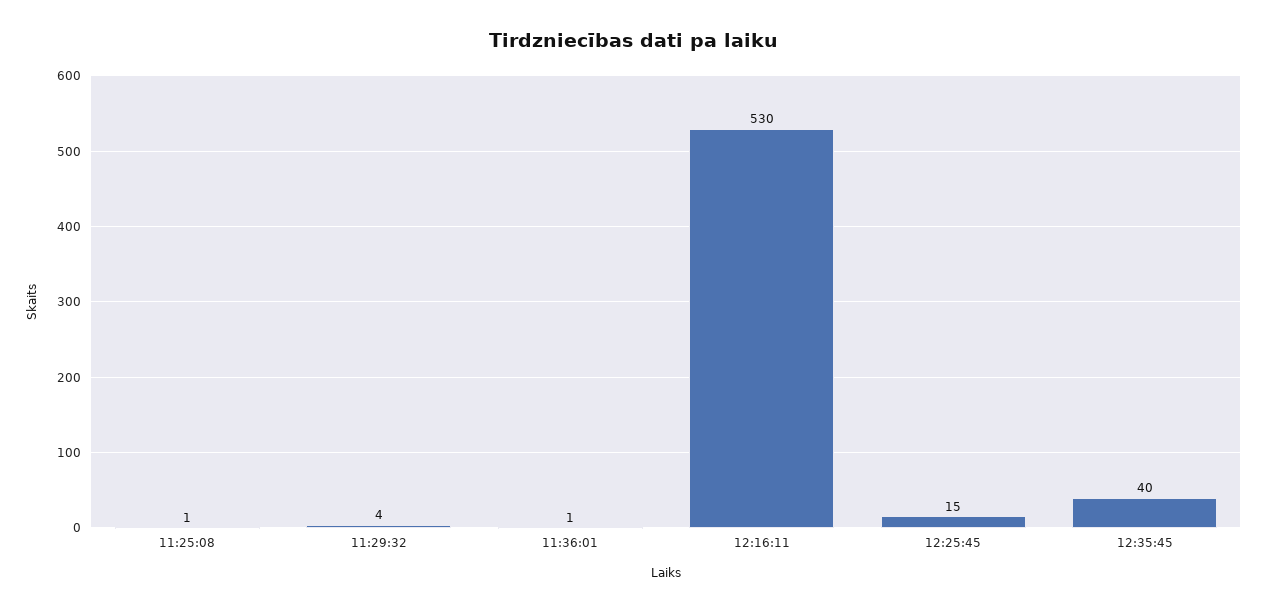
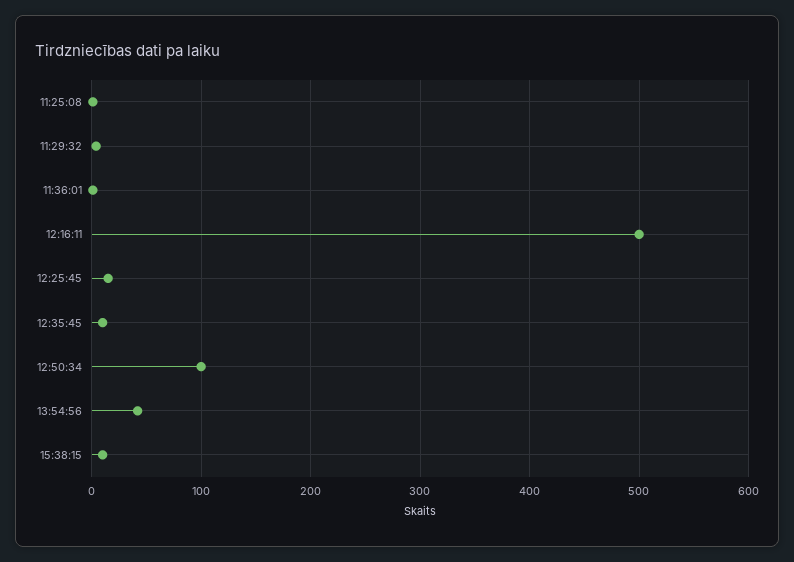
12:16:11: 530 -> 500
12:35:45: 40 -> 10
12:50:34: none -> 100
13:54:56: none -> 40
15:38:15: none -> 10

